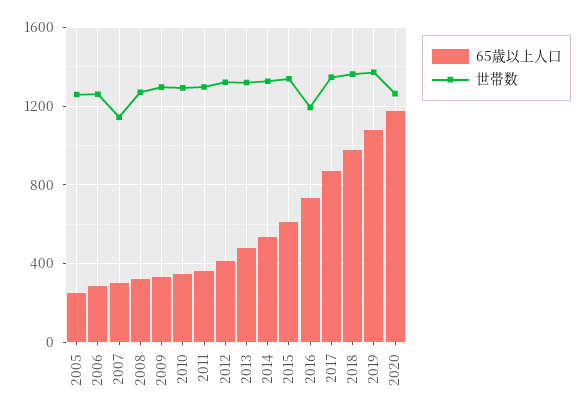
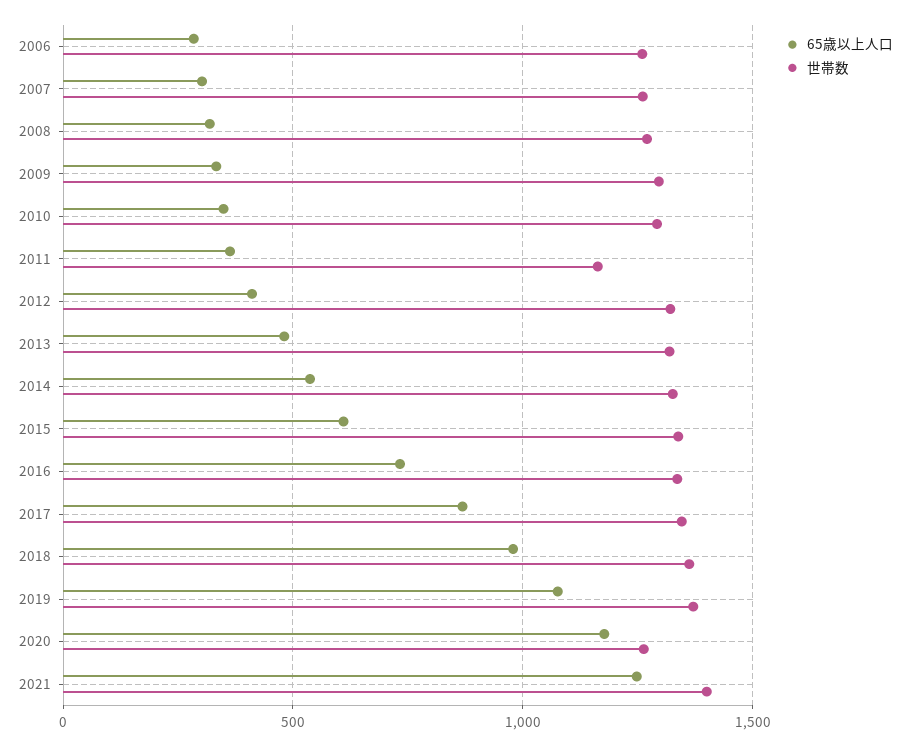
65歳以上人口, 2005: 250 -> none
世帯数, 2005: 1250 -> none
世帯数, 2007: 1150 -> 1250
世帯数, 2011: 1300 -> 1150
世帯数, 2016: 1200 -> 1350
65歳以上人口, 2021: none -> 1250
世帯数, 2021: none -> 1400

